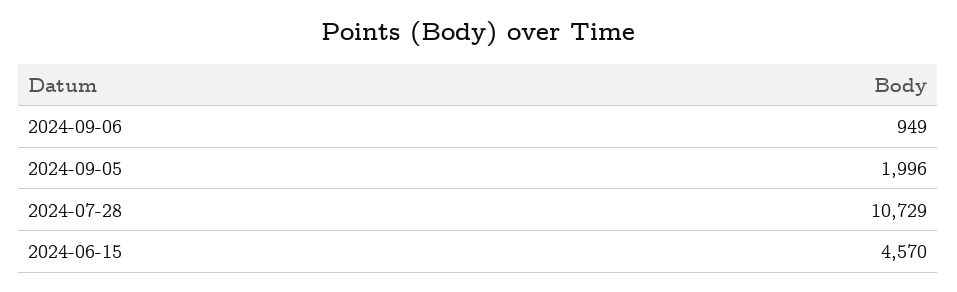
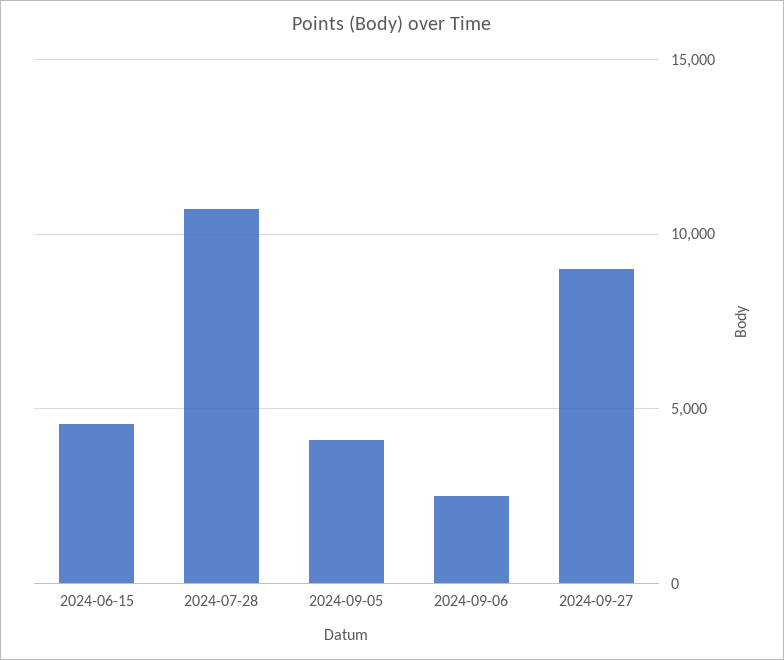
2024-09-06: 949 -> 2500
2024-09-05: 1996 -> 4000
2024-09-27: none -> 9000

